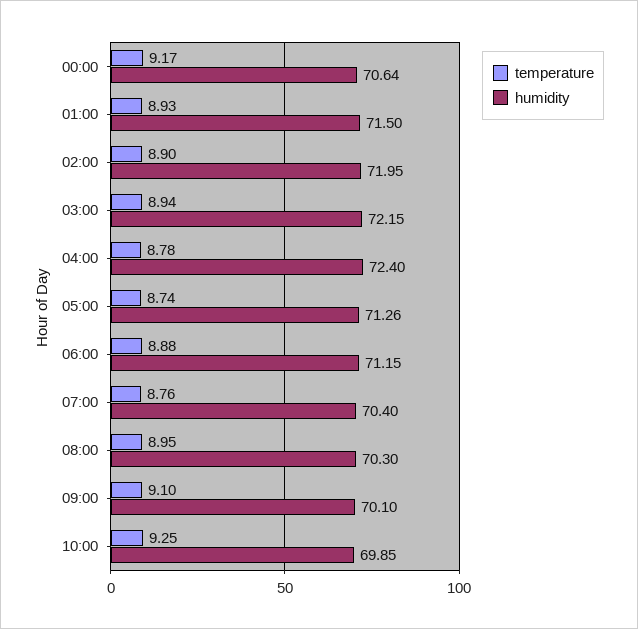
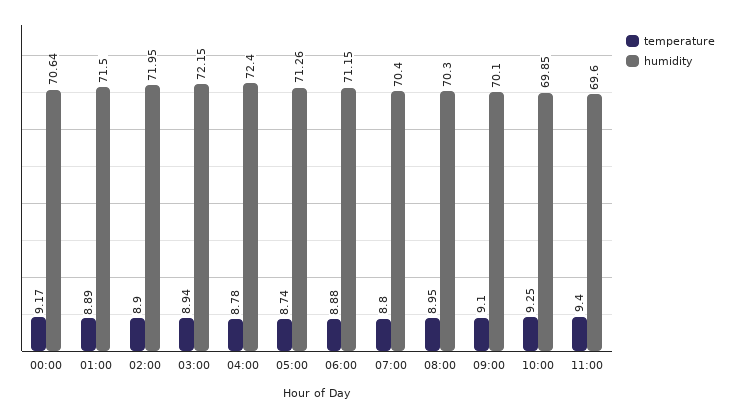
temperature, 01:00: 8.93 -> 8.89
temperature, 07:00: 8.76 -> 8.8
temperature, 11:00: none -> 9.4
humidity, 11:00: none -> 69.6

